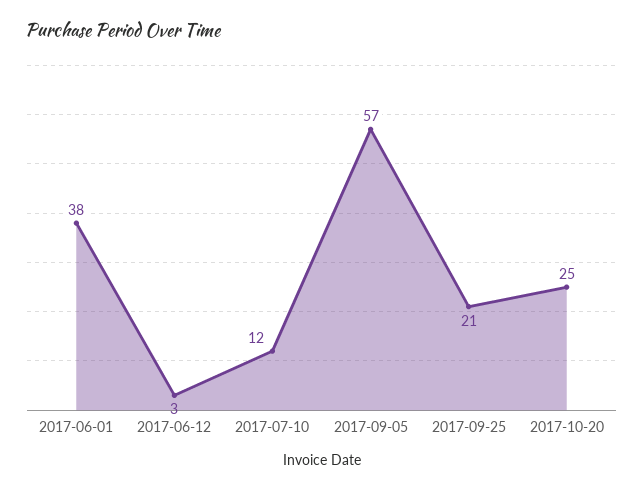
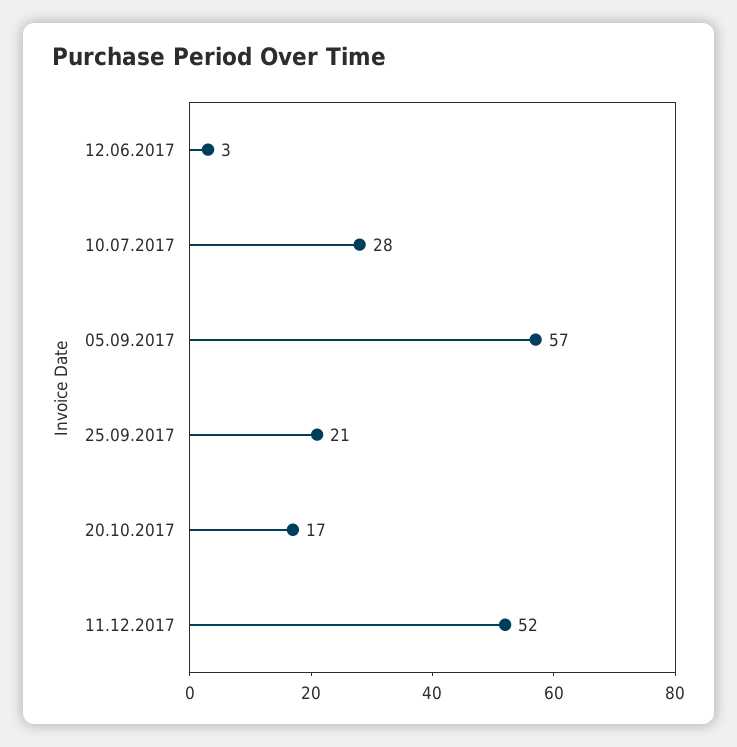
2017-06-01: 38 -> none
2017-07-10: 12 -> 28
2017-10-20: 25 -> 17
11.12.2017: none -> 52

